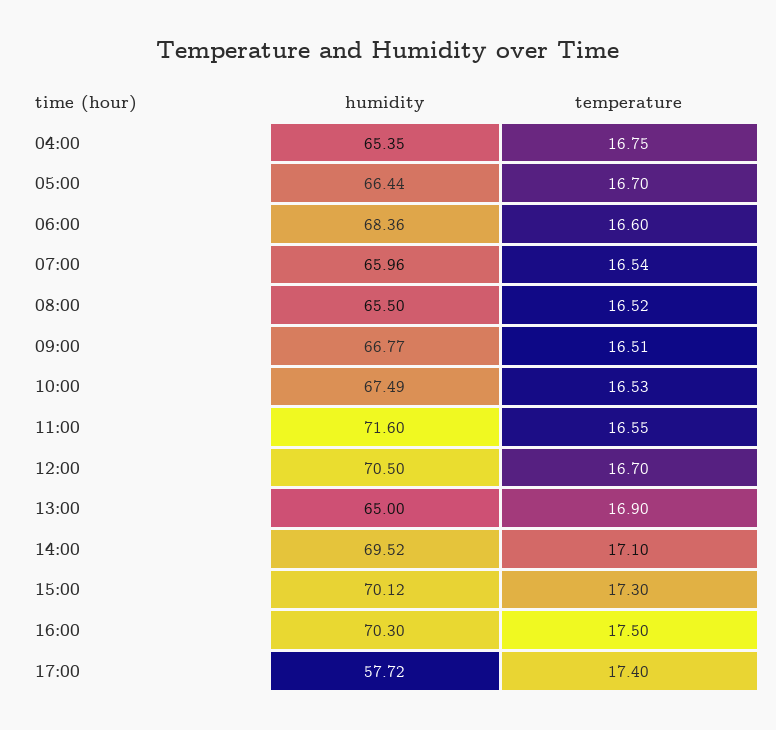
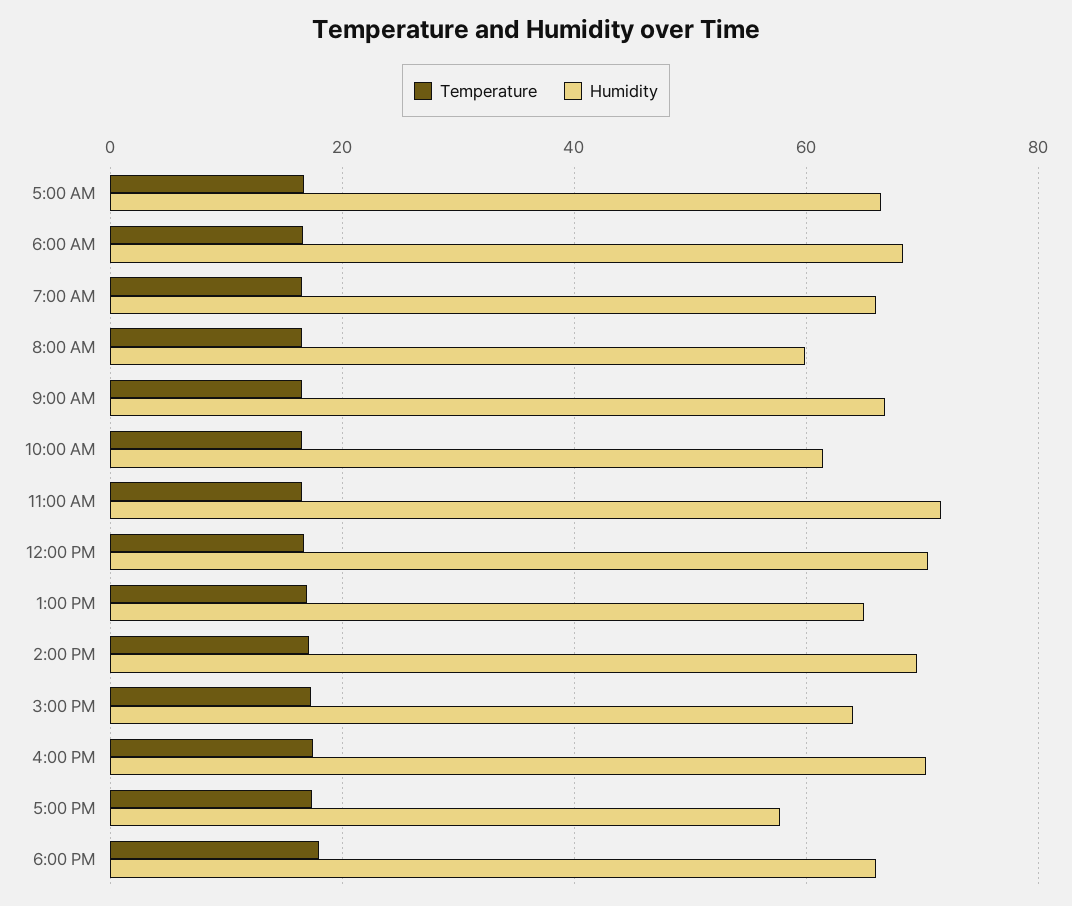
humidity, 04:00: 65.35 -> none
temperature, 04:00: 16.75 -> none
humidity, 08:00: 65.5 -> 60
humidity, 10:00: 67.49 -> 62
humidity, 15:00: 70.12 -> 64
temperature, 6:00 PM: none -> 18
humidity, 6:00 PM: none -> 66

